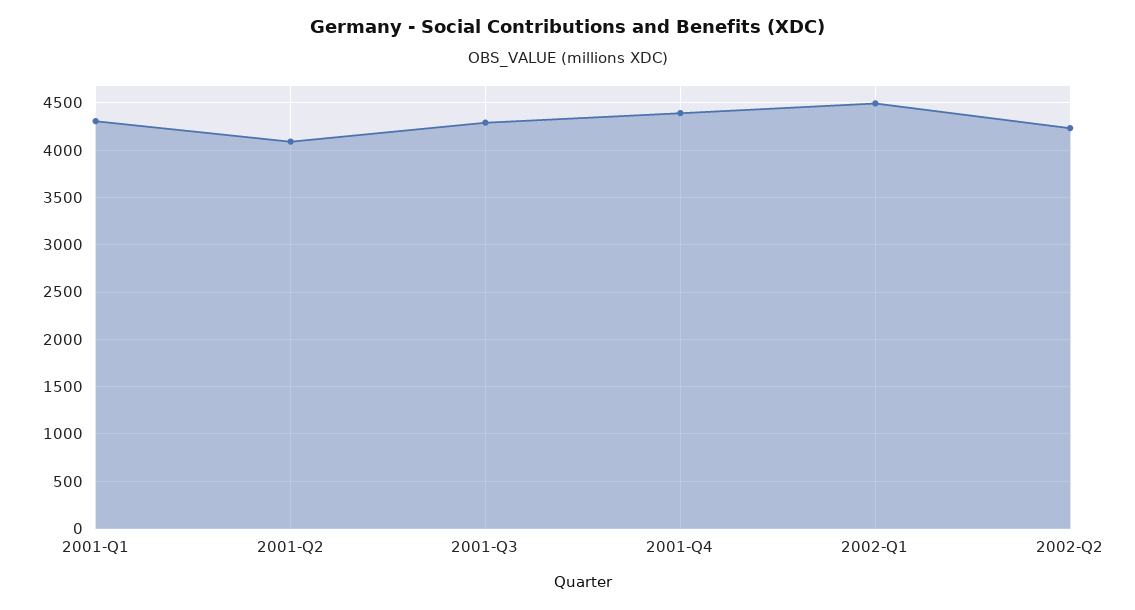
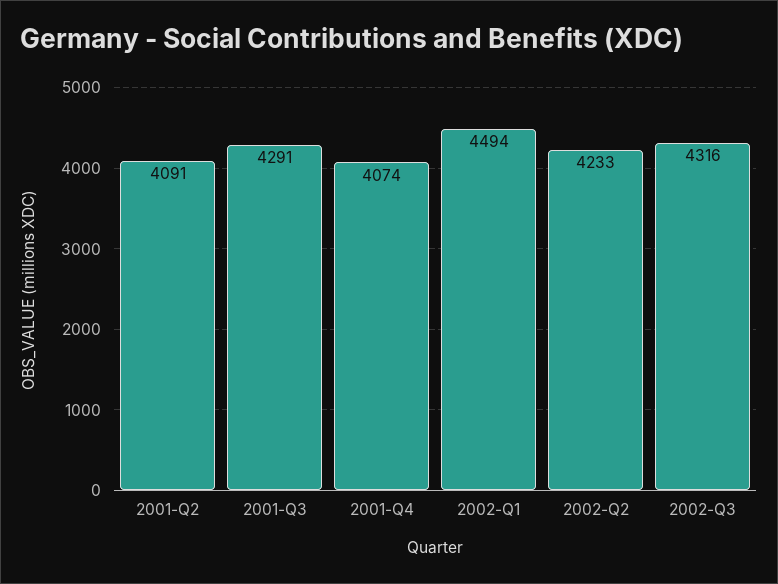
2001-Q1: 4300 -> none
2001-Q4: 4400 -> 4074
2002-Q3: none -> 4316

